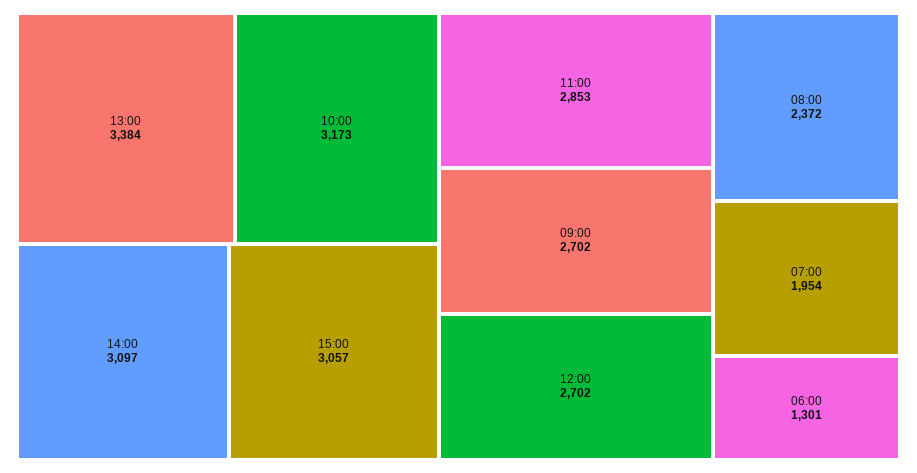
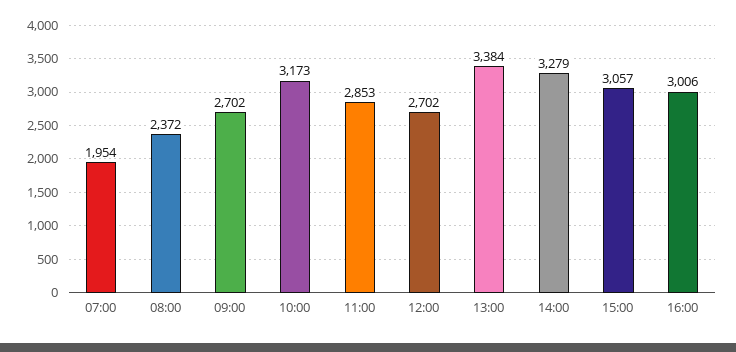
14:00: 3097 -> 3279
06:00: 1301 -> none
16:00: none -> 3006

